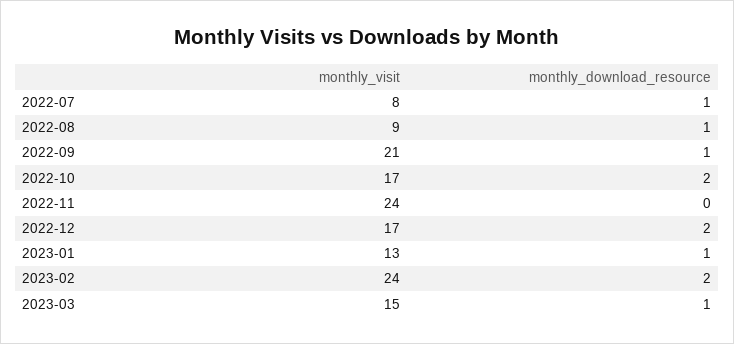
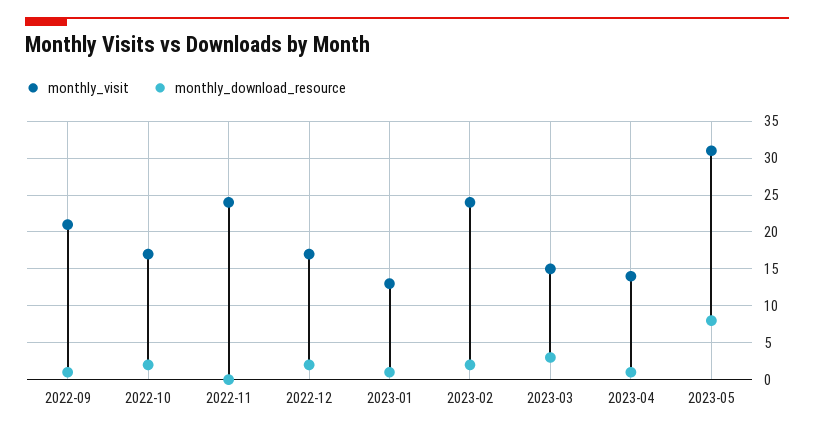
monthly_visit, 2022-07: 8 -> none
monthly_download_resource, 2022-07: 1 -> none
monthly_visit, 2022-08: 9 -> none
monthly_download_resource, 2022-08: 1 -> none
monthly_download_resource, 2023-03: 1 -> 3
monthly_visit, 2023-04: none -> 14
monthly_download_resource, 2023-04: none -> 1
monthly_visit, 2023-05: none -> 31
monthly_download_resource, 2023-05: none -> 8

